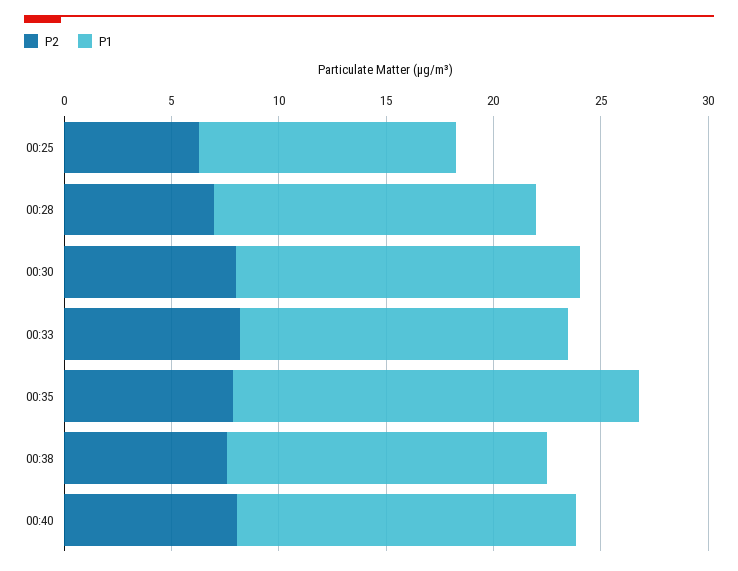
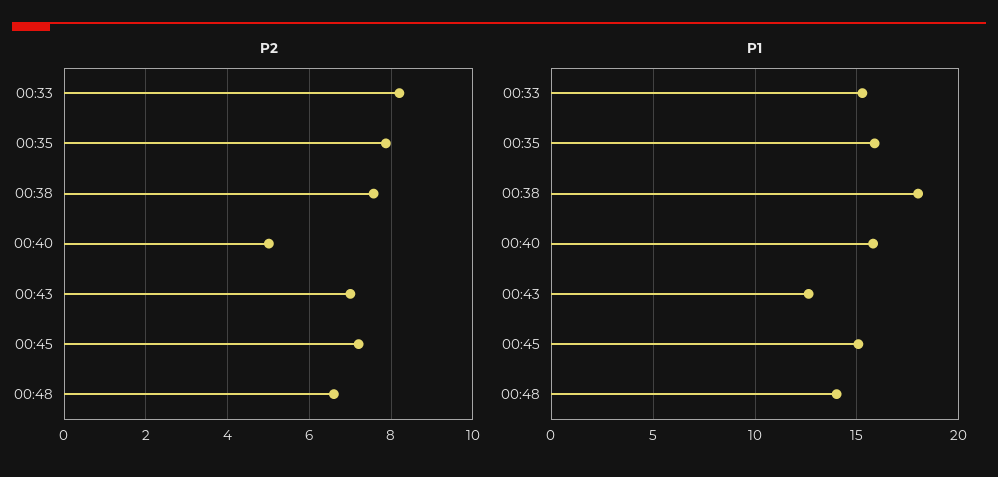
P2, 00:25: 6 -> none
P1, 00:25: 12 -> none
P2, 00:28: 7 -> none
P1, 00:28: 15 -> none
P2, 00:30: 8 -> none
P1, 00:30: 16 -> none
P1, 00:35: 19 -> 16
P1, 00:38: 15 -> 18
P2, 00:40: 8 -> 5
P2, 00:43: none -> 7
P2, 00:45: none -> 7.2
P2, 00:48: none -> 6.6
P1, 00:43: none -> 12.5
P1, 00:45: none -> 15
P1, 00:48: none -> 14

